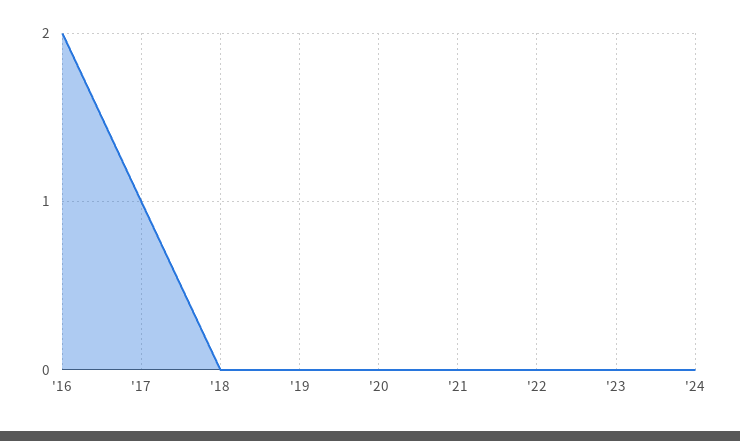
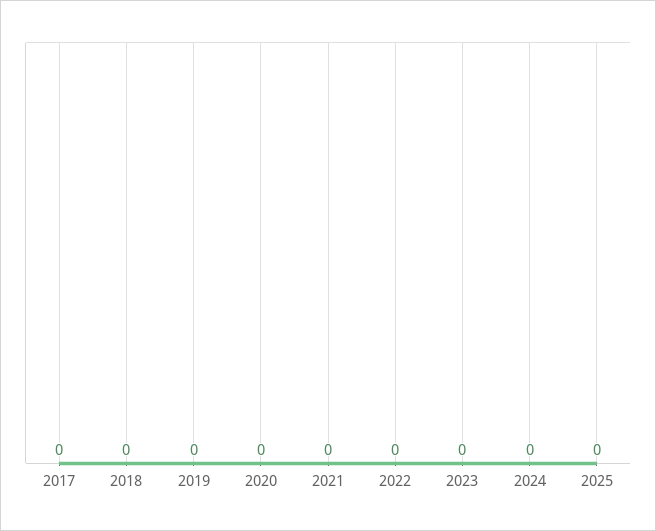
'16: 2 -> none
'17: 1 -> 0
2025: none -> 0

